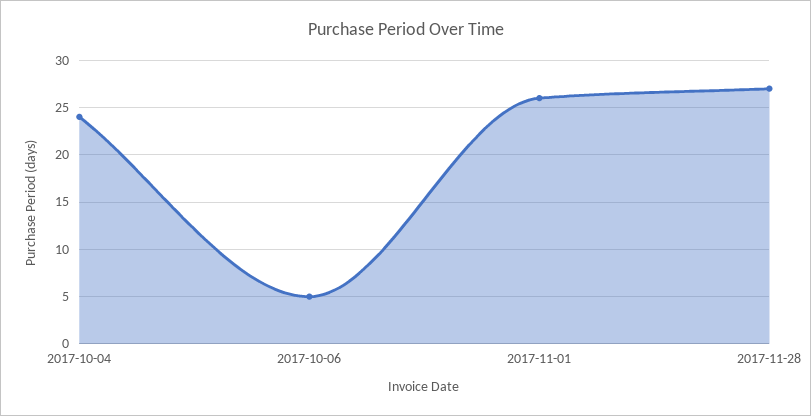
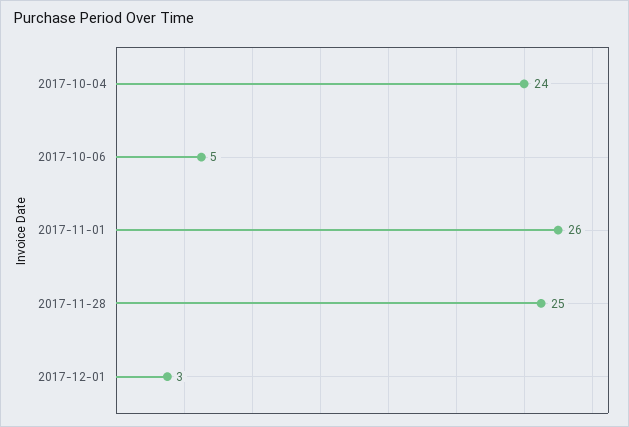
2017-11-28: 27 -> 25
2017-12-01: none -> 3

